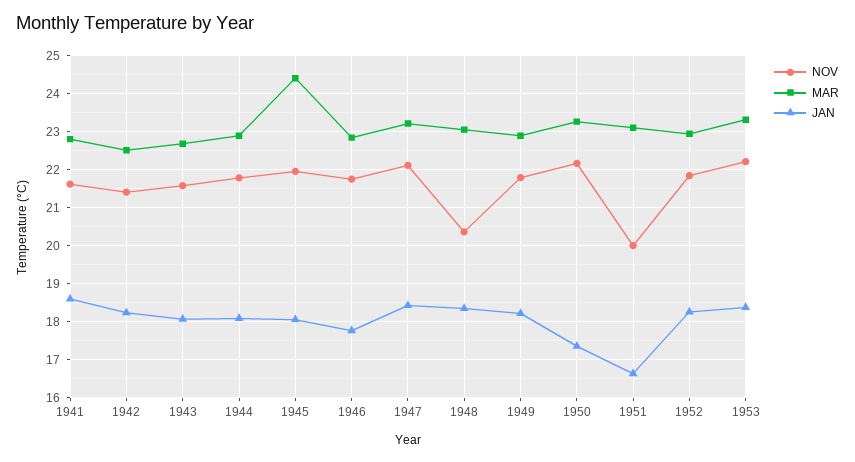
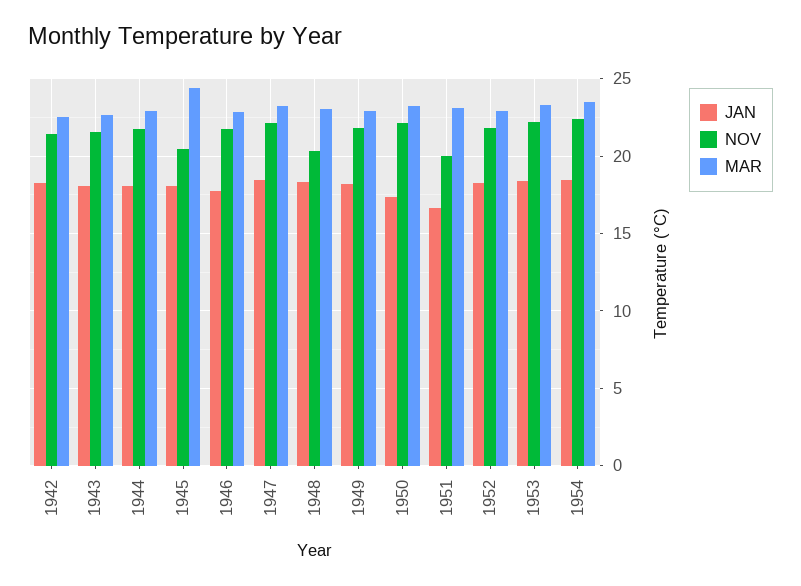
NOV, 1941: 21.6 -> none
MAR, 1941: 22.8 -> none
JAN, 1941: 18.6 -> none
NOV, 1945: 22 -> 20.5
JAN, 1954: none -> 18.5
NOV, 1954: none -> 22.5
MAR, 1954: none -> 23.5

